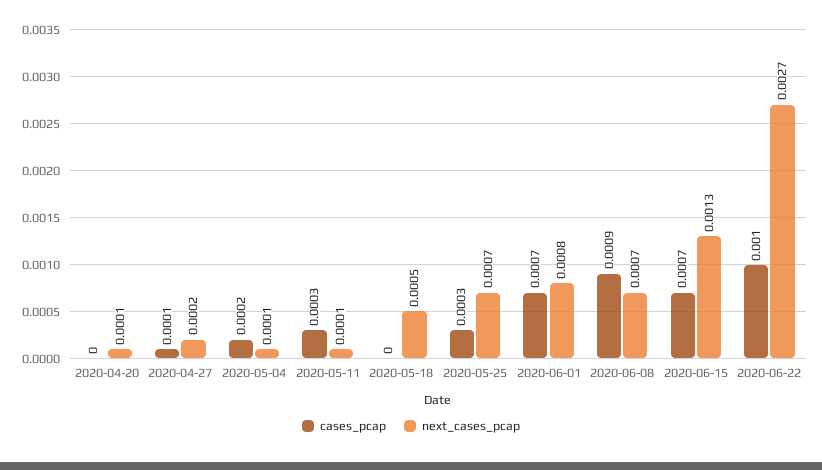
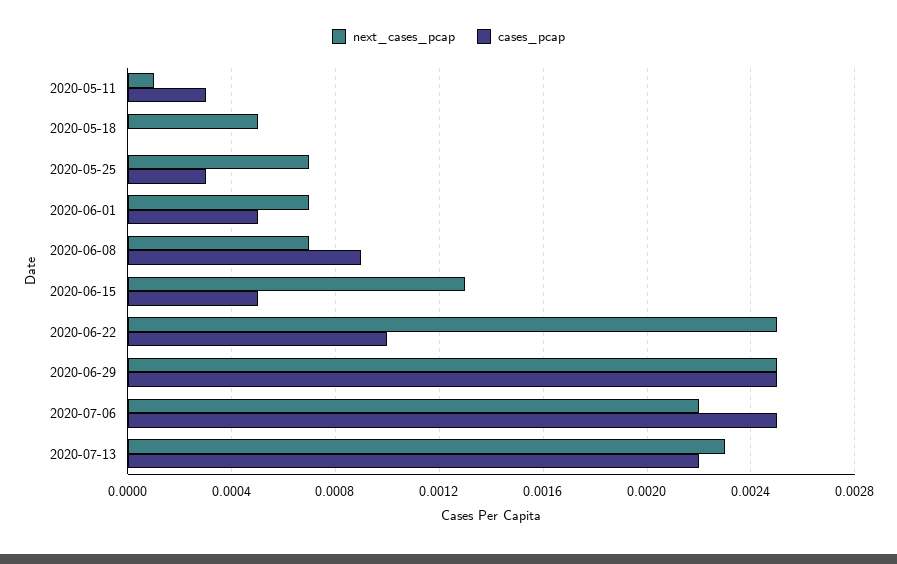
cases_pcap, 2020-04-20: 0 -> none
next_cases_pcap, 2020-04-20: 0.0001 -> none
cases_pcap, 2020-04-27: 0.0001 -> none
next_cases_pcap, 2020-04-27: 0.0002 -> none
cases_pcap, 2020-05-04: 0.0002 -> none
next_cases_pcap, 2020-05-04: 0.0001 -> none
cases_pcap, 2020-06-01: 0.0007 -> 0.0005
next_cases_pcap, 2020-06-01: 0.0008 -> 0.0007
cases_pcap, 2020-06-15: 0.0007 -> 0.0005
next_cases_pcap, 2020-06-22: 0.0027 -> 0.0025
next_cases_pcap, 2020-06-29: none -> 0.0025
cases_pcap, 2020-06-29: none -> 0.0025
next_cases_pcap, 2020-07-06: none -> 0.0022
cases_pcap, 2020-07-06: none -> 0.0025
next_cases_pcap, 2020-07-13: none -> 0.0023
cases_pcap, 2020-07-13: none -> 0.0022

